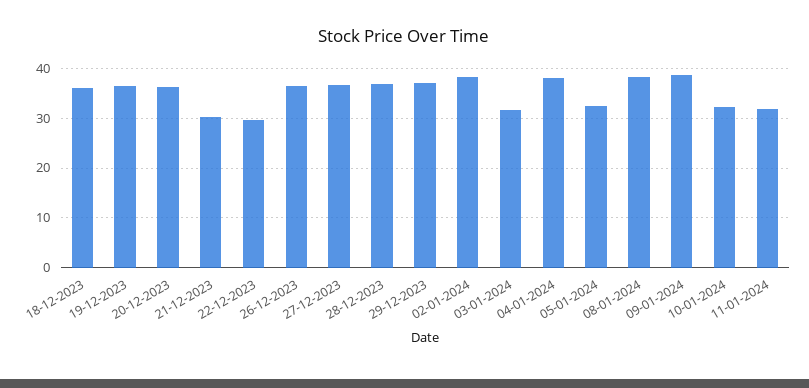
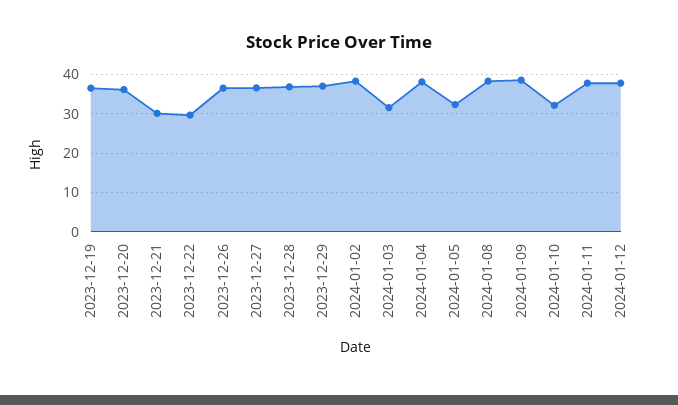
18-12-2023: 36 -> none
11-01-2024: 32 -> 38
2024-01-12: none -> 38

